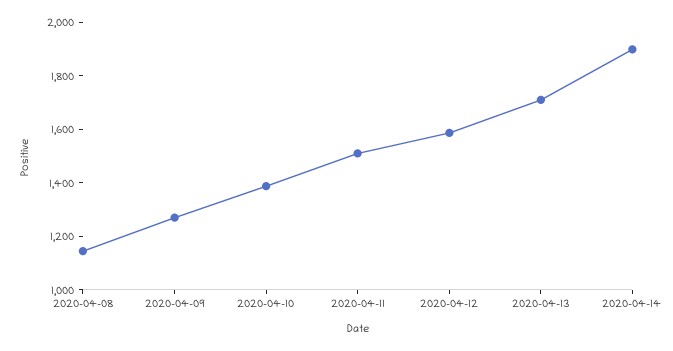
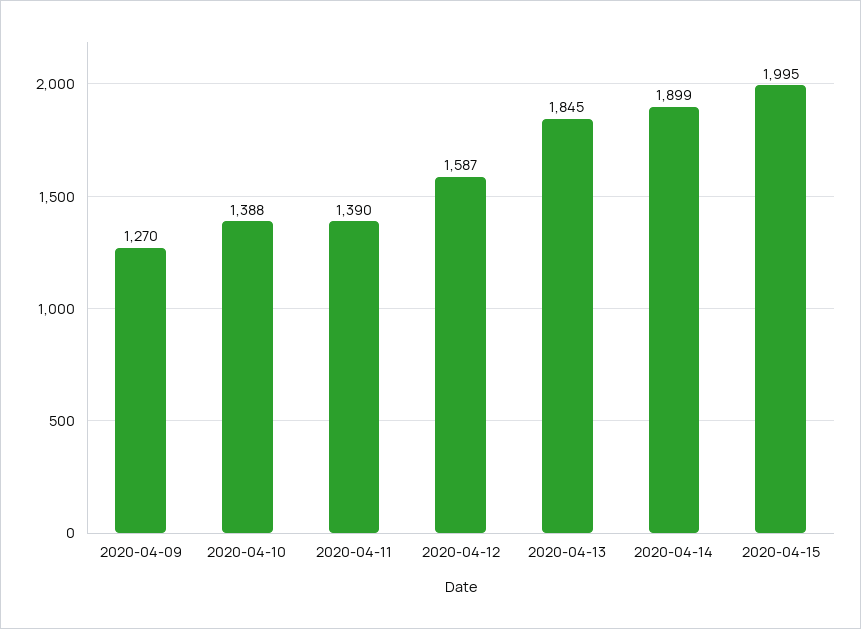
2020-04-08: 1150 -> none
2020-04-11: 1500 -> 1390
2020-04-13: 1700 -> 1845
2020-04-15: none -> 1995

